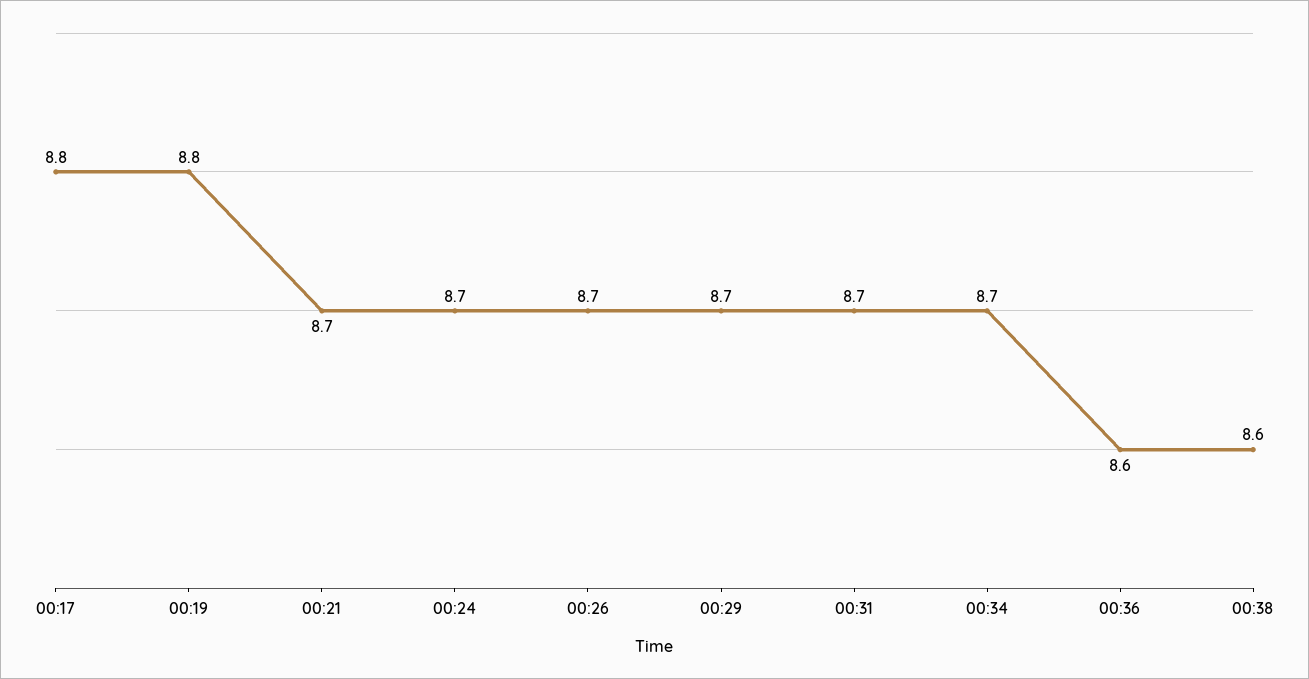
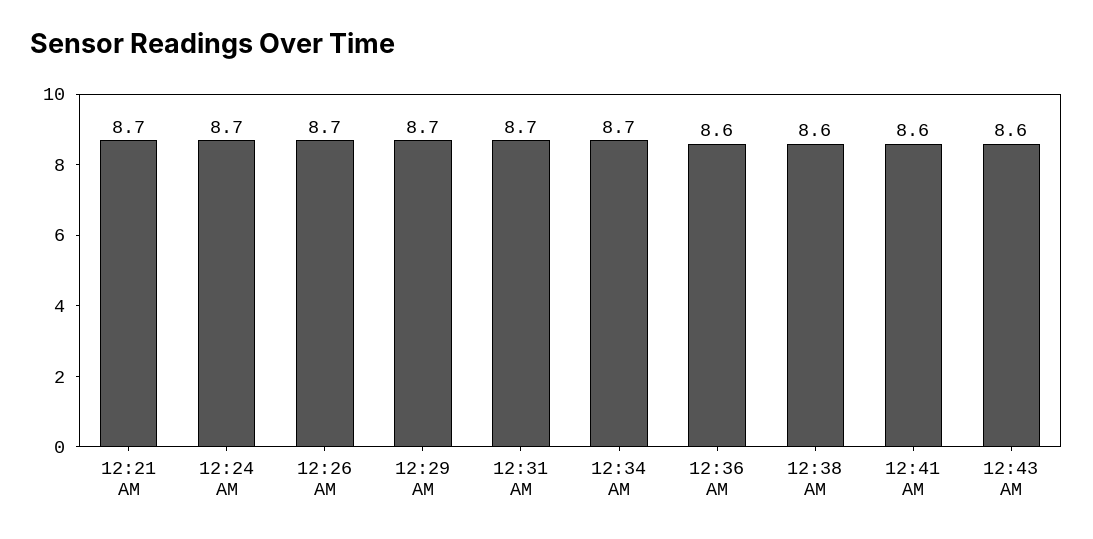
00:17: 8.8 -> none
00:19: 8.8 -> none
12:41 AM: none -> 8.6
12:43 AM: none -> 8.6

